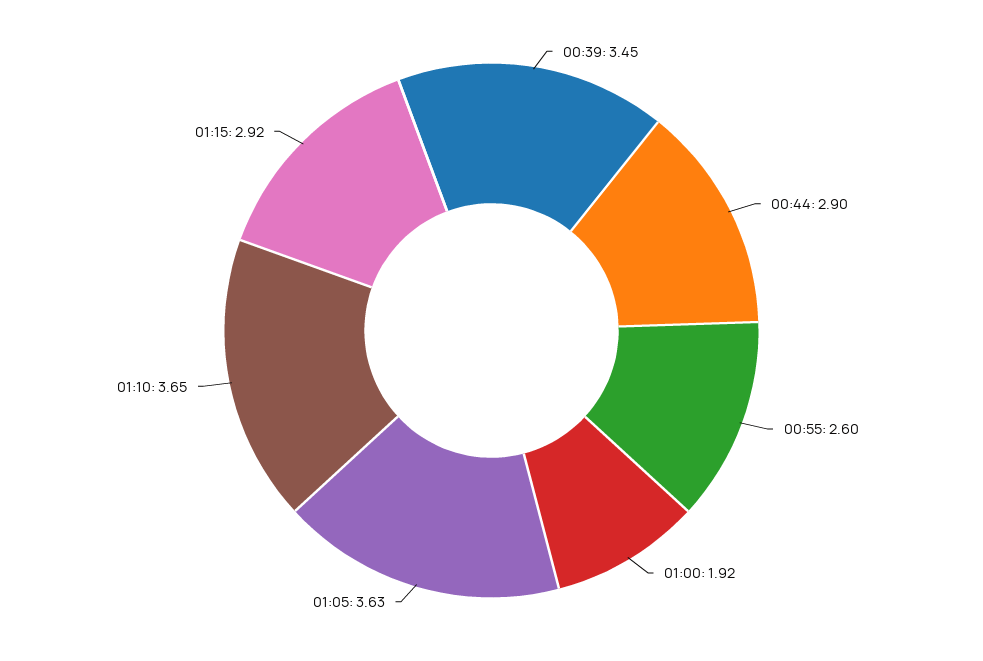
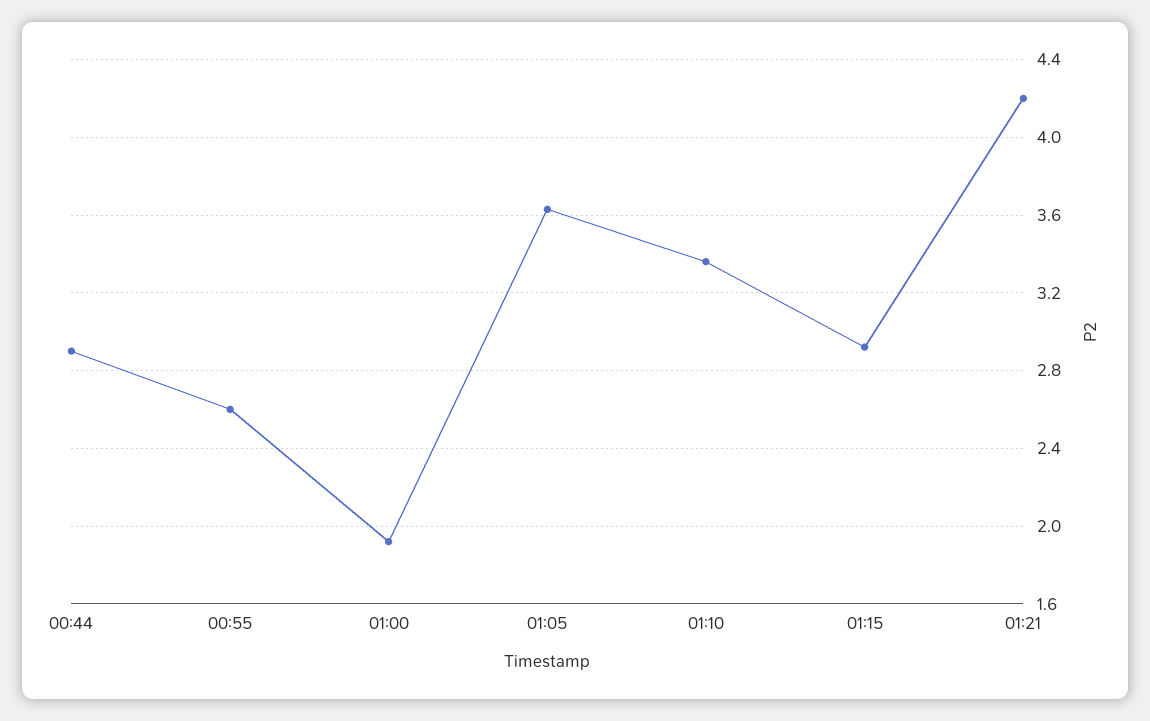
00:39: 3.45 -> none
01:10: 3.65 -> 3.35
01:21: none -> 4.2

